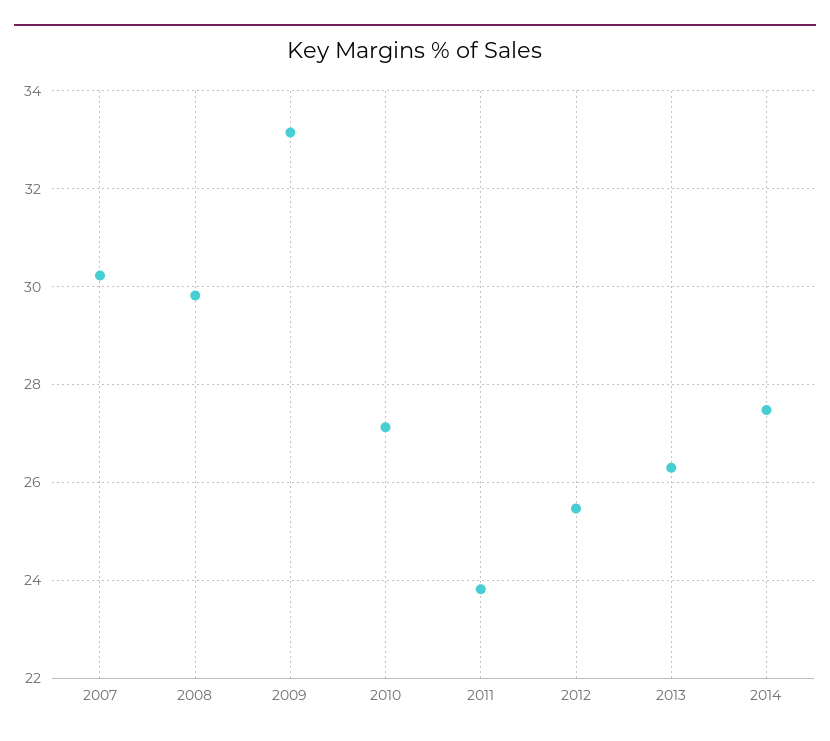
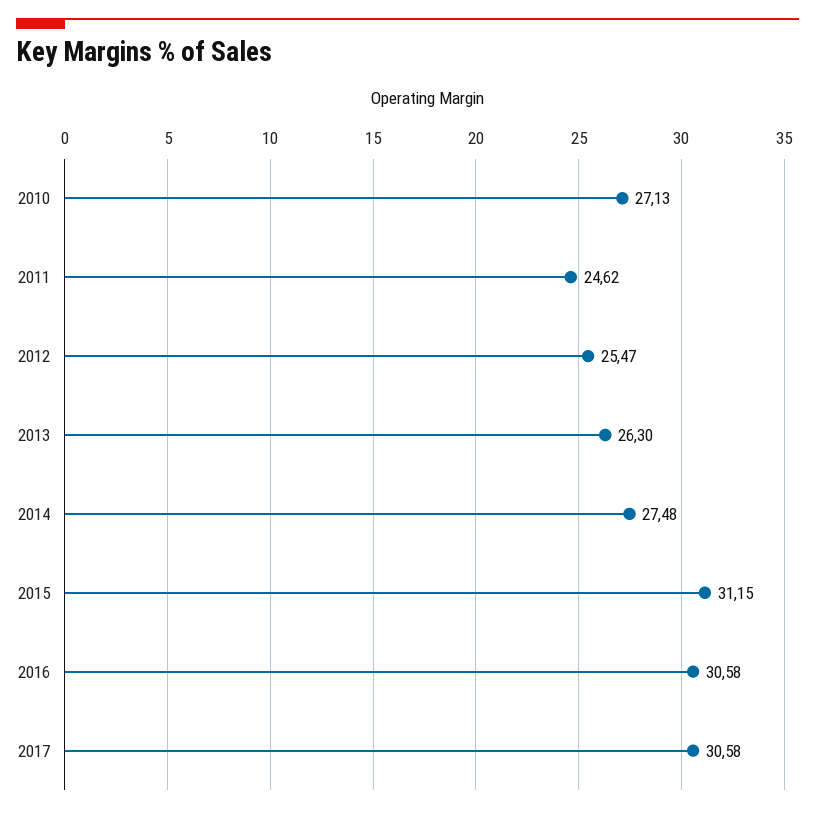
2007: 30.2 -> none
2008: 29.8 -> none
2009: 33.2 -> none
2011: 23.8 -> 24.62
2015: none -> 31.15
2016: none -> 30.58
2017: none -> 30.58

